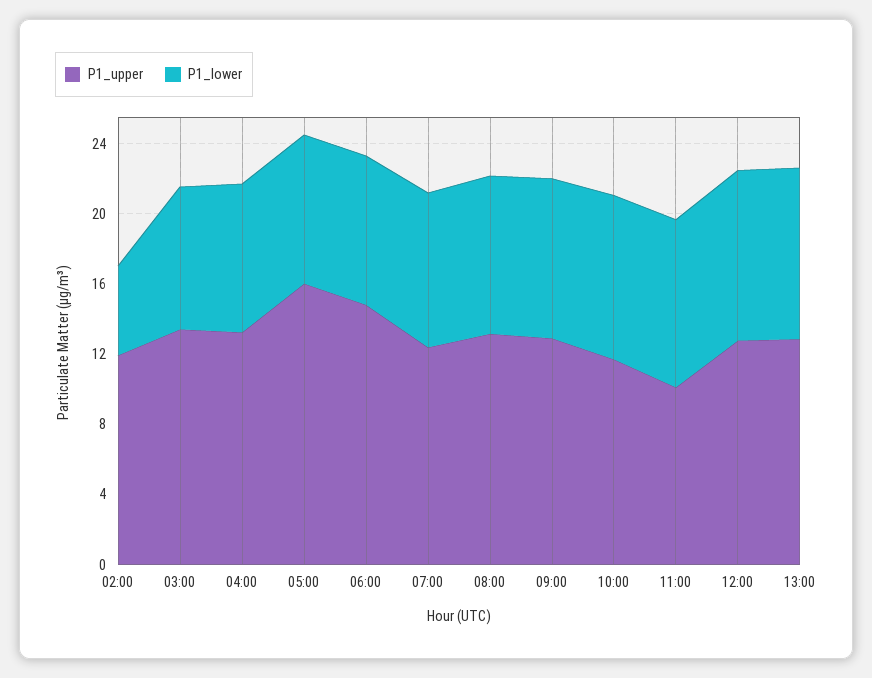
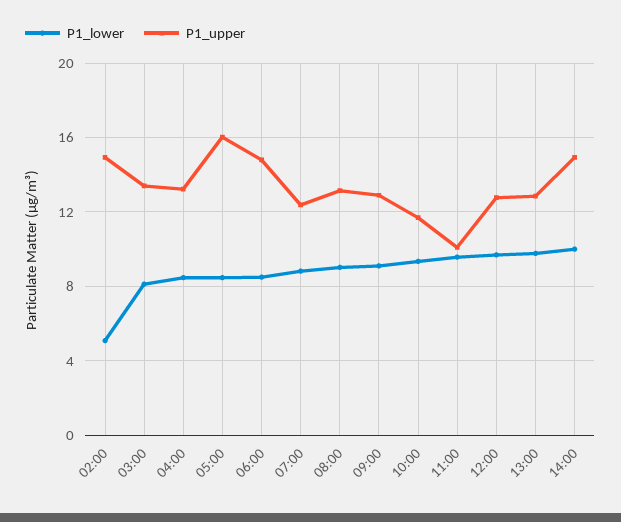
P1_upper, 02:00: 12 -> 15
P1_lower, 14:00: none -> 10
P1_upper, 14:00: none -> 15

